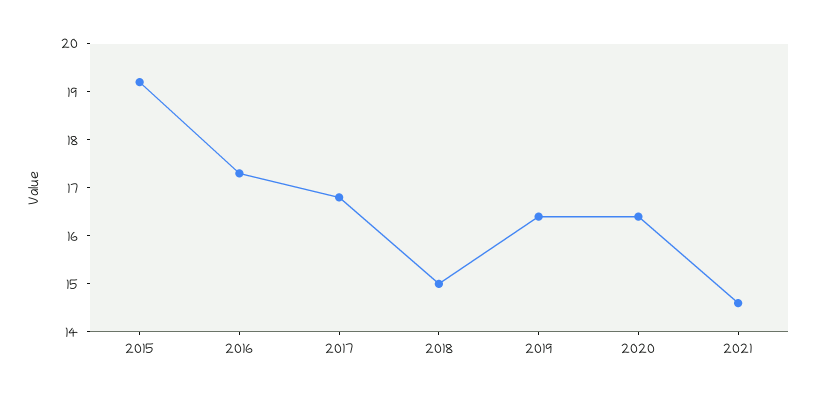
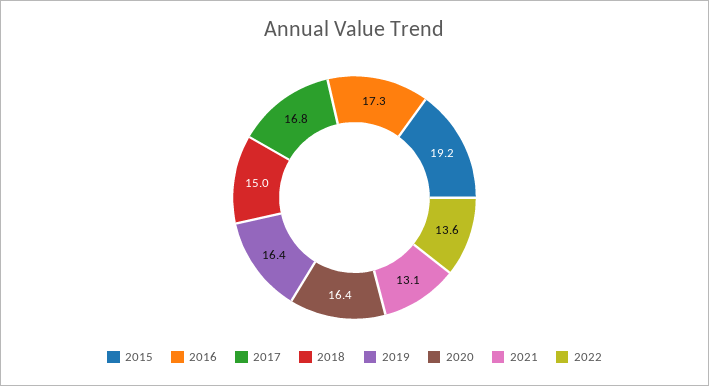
2021: 14.5 -> 13.1
2022: none -> 13.6

